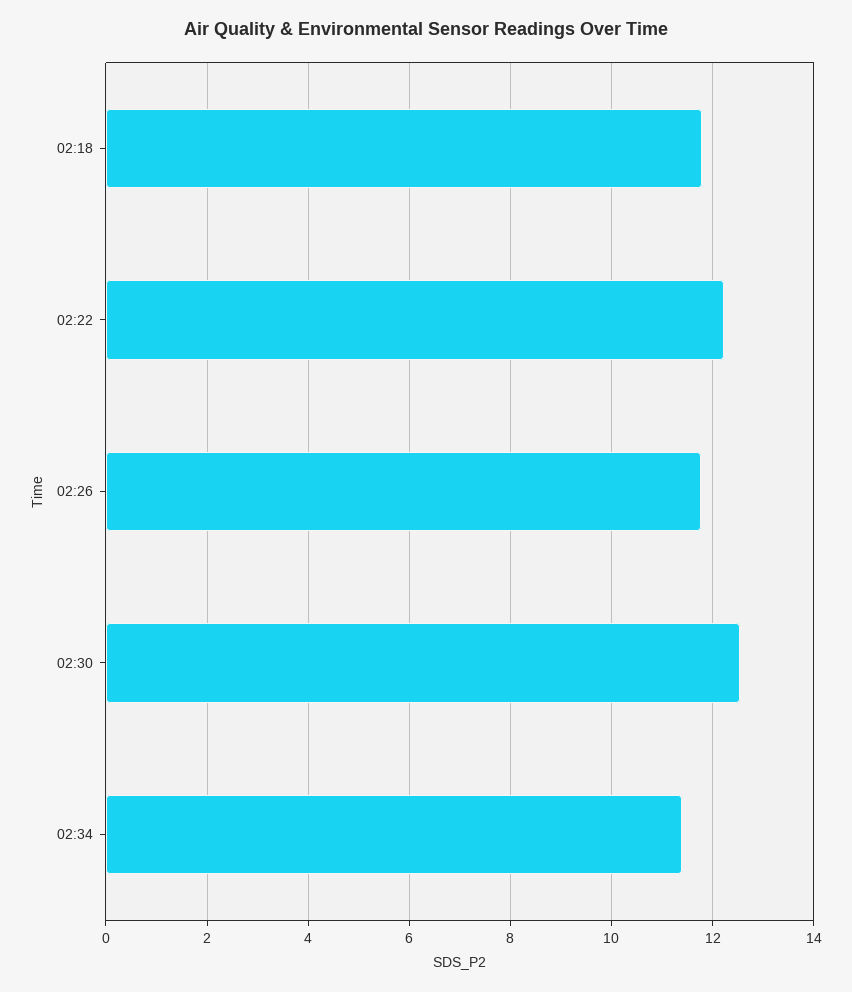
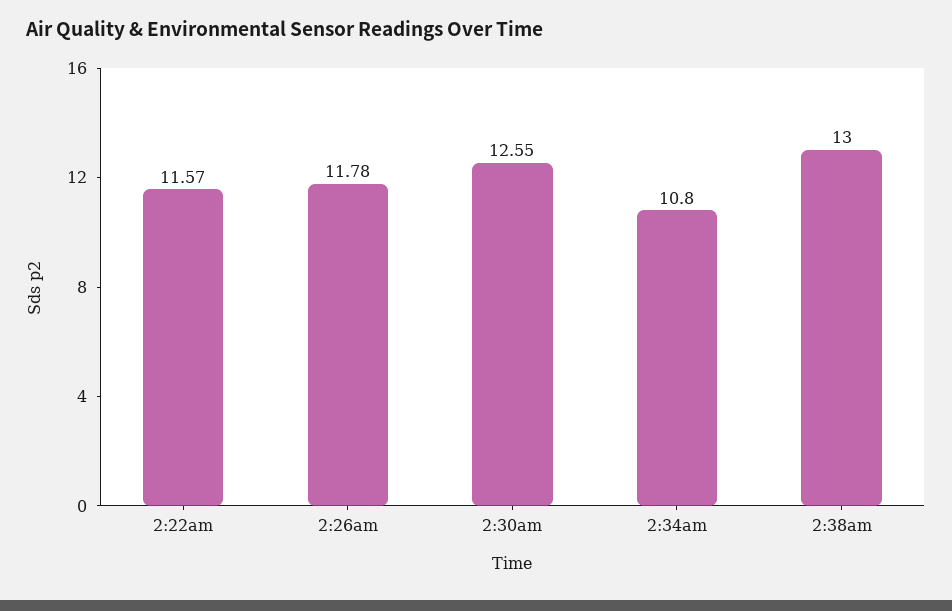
02:18: 11.8 -> none
02:22: 12.2 -> 11.57
02:34: 11.4 -> 10.8
2:38am: none -> 13

